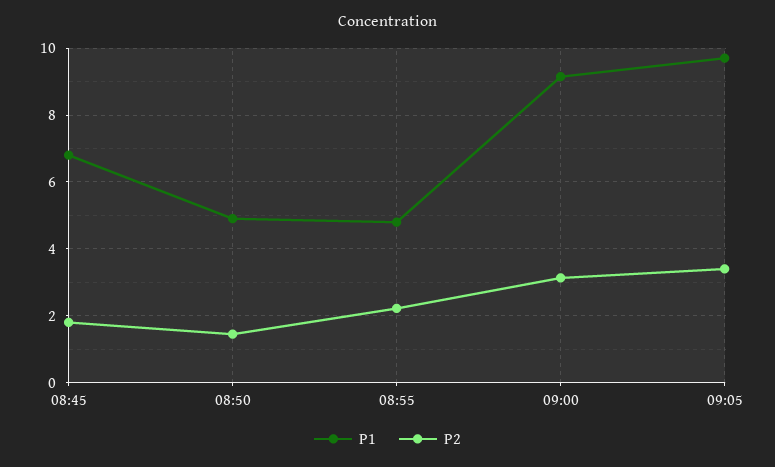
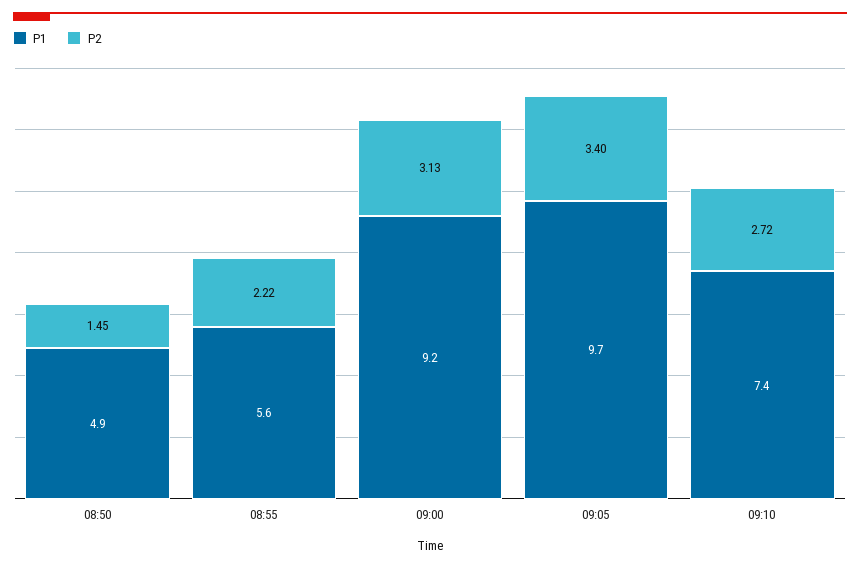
P1, 08:45: 6.8 -> none
P2, 08:45: 1.8 -> none
P1, 08:55: 4.8 -> 5.6
P1, 09:10: none -> 7.4
P2, 09:10: none -> 2.72

